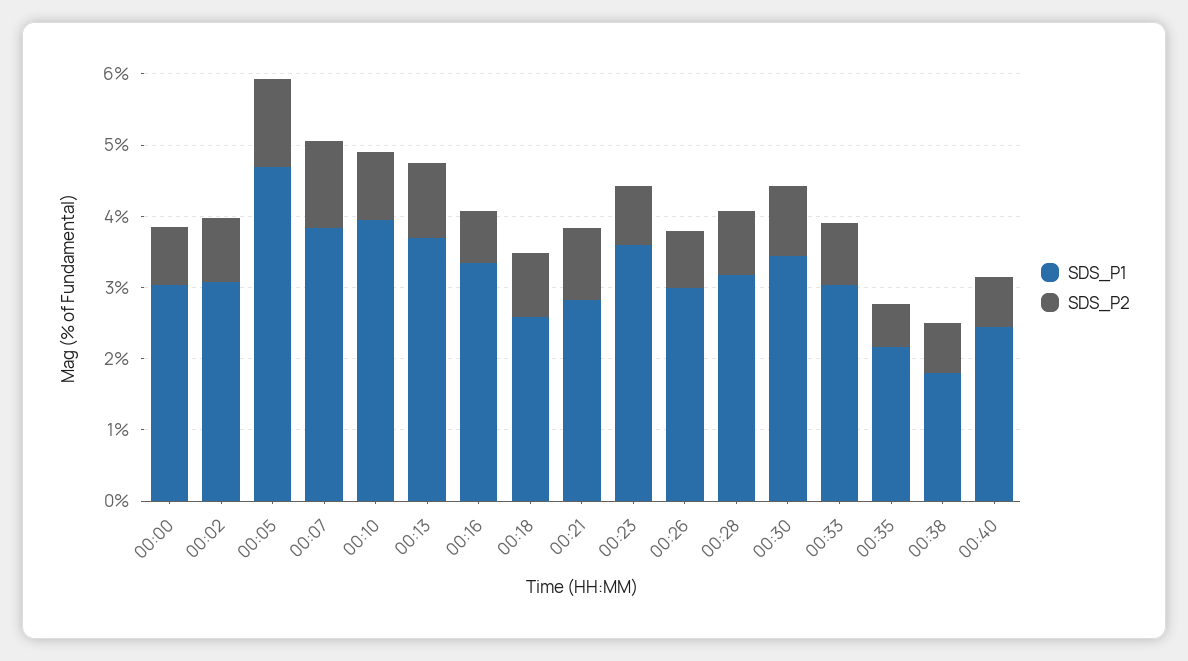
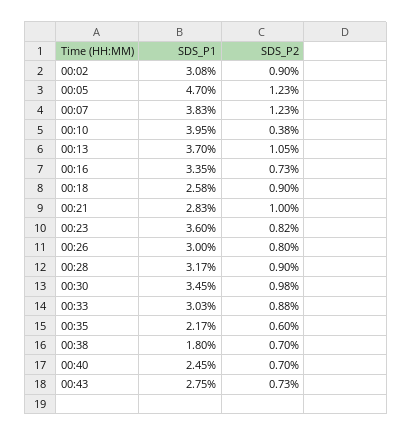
SDS_P1, 00:00: 3 -> none
SDS_P2, 00:00: 0.8 -> none
SDS_P2, 00:10: 1 -> 0.38
SDS_P1, 00:43: none -> 2.75
SDS_P2, 00:43: none -> 0.73

